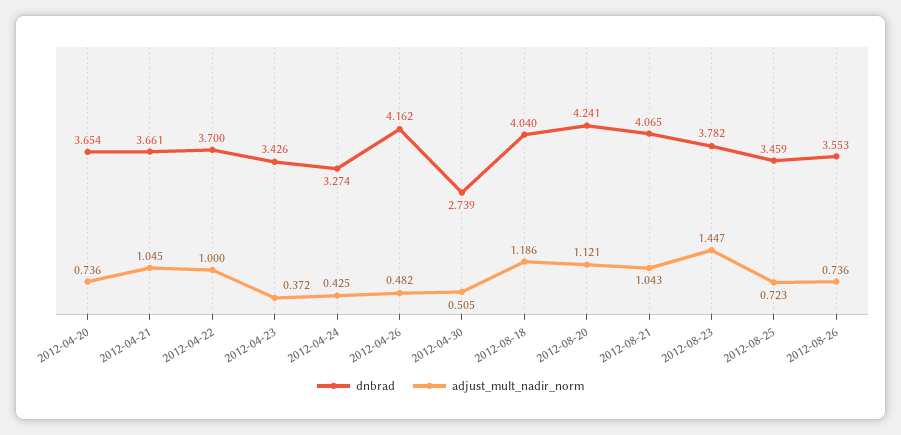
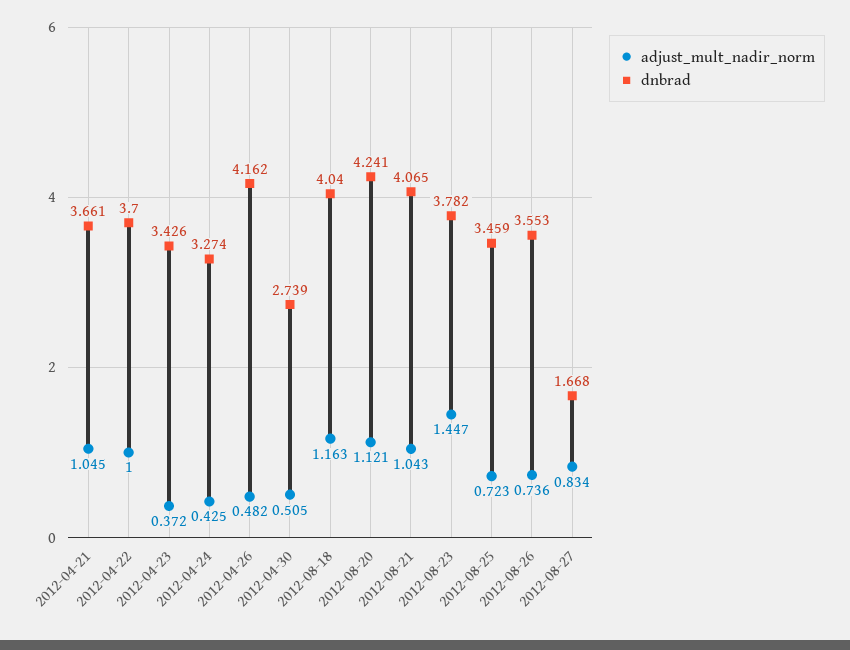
dnbrad, 2012-04-20: 3.654 -> none
adjust_mult_nadir_norm, 2012-04-20: 0.736 -> none
adjust_mult_nadir_norm, 2012-08-18: 1.186 -> 1.163
adjust_mult_nadir_norm, 2012-08-27: none -> 0.834
dnbrad, 2012-08-27: none -> 1.668

